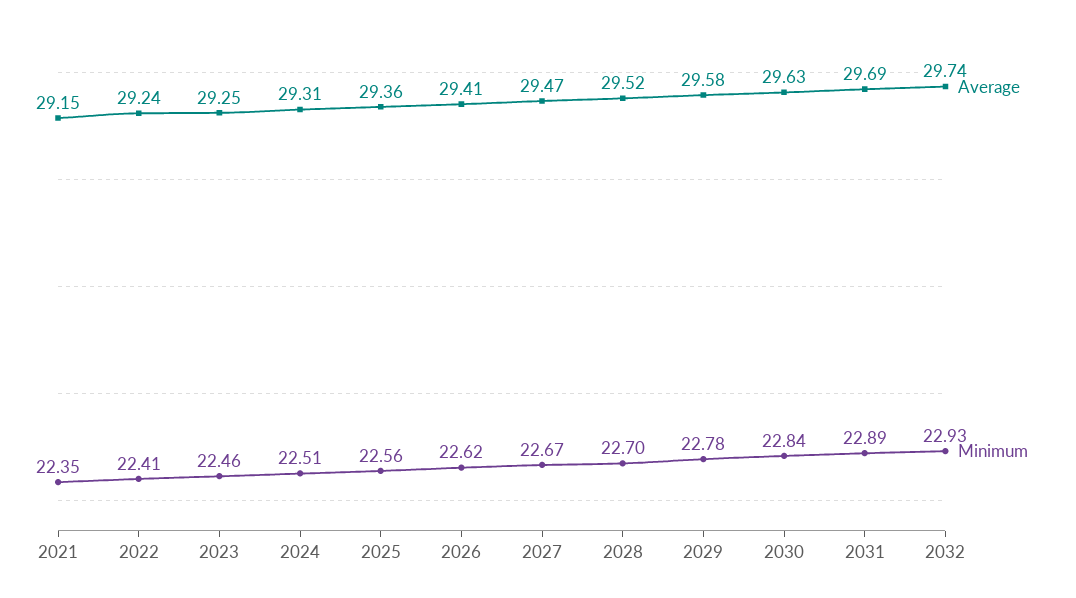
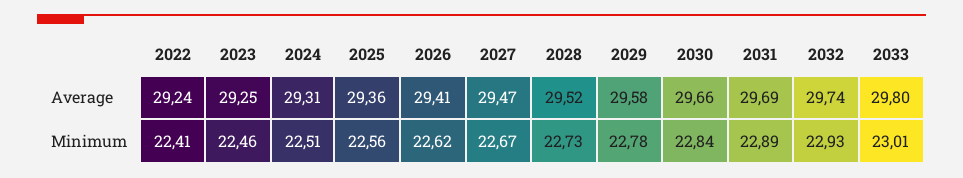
Average, 2021: 29.15 -> none
Minimum, 2021: 22.35 -> none
Minimum, 2028: 22.7 -> 22.73
Average, 2030: 29.63 -> 29.66
Average, 2033: none -> 29.8
Minimum, 2033: none -> 23.01

